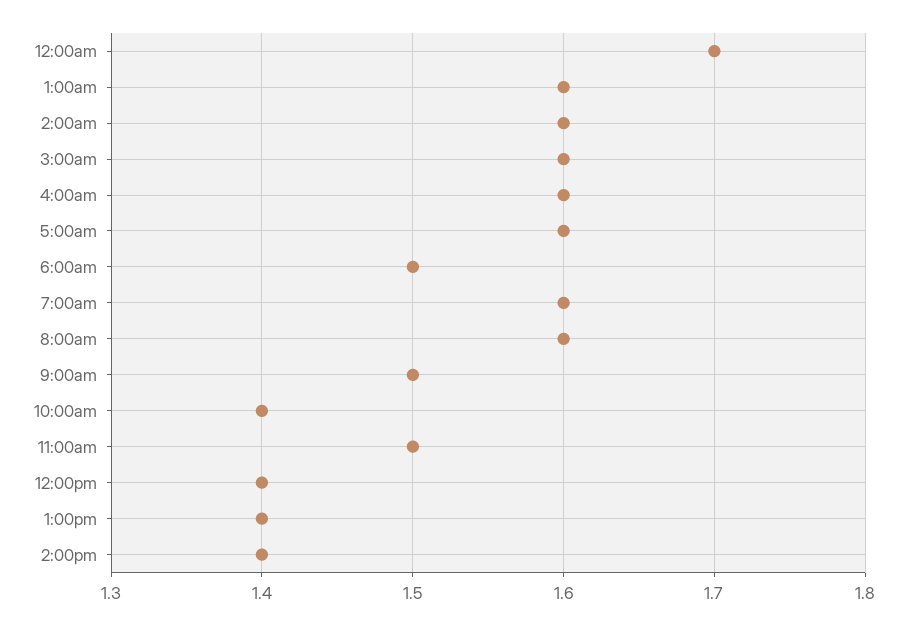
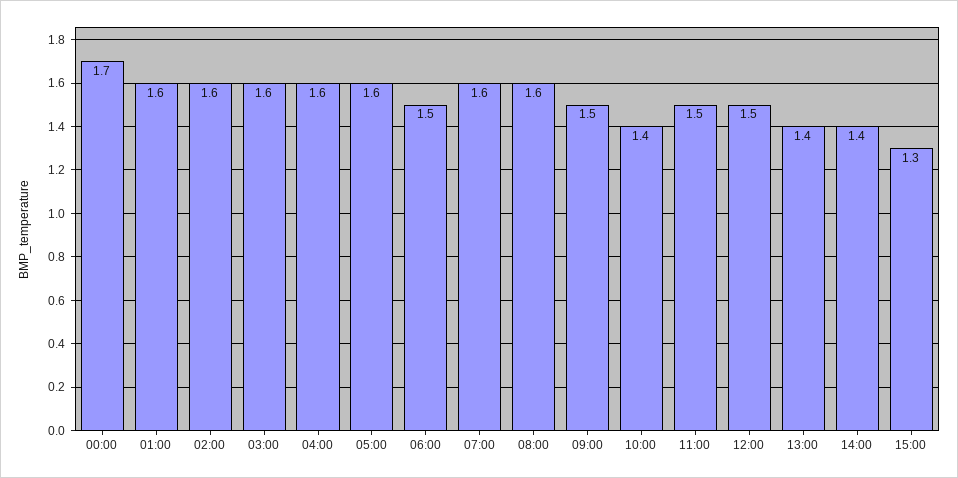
12:00pm: 1.4 -> 1.5
15:00: none -> 1.3

